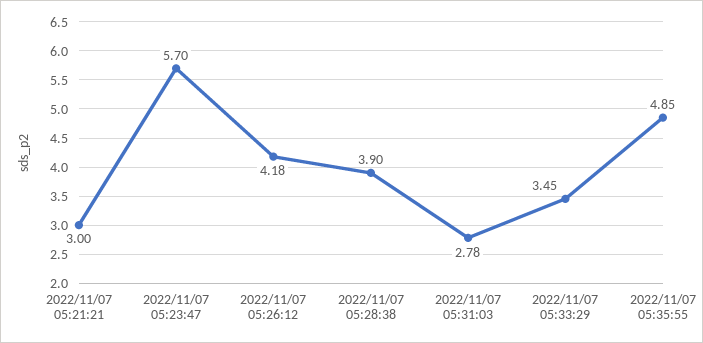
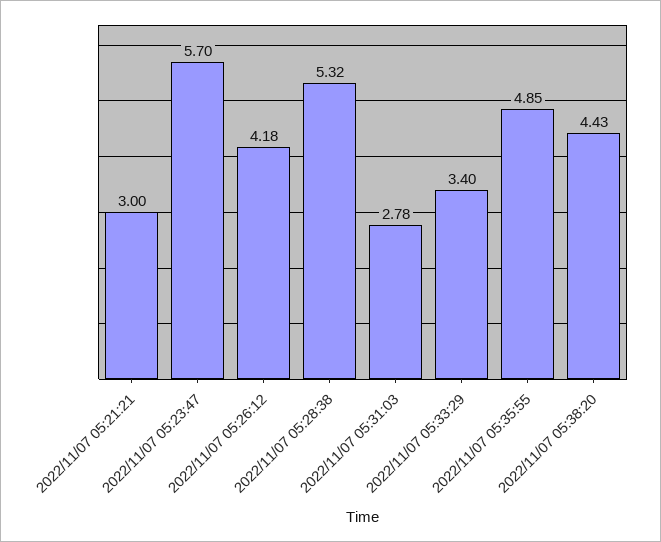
2022/11/07 05:28:38: 3.9 -> 5.32
2022/11/07 05:33:29: 3.45 -> 3.4
2022/11/07 05:38:20: none -> 4.43

